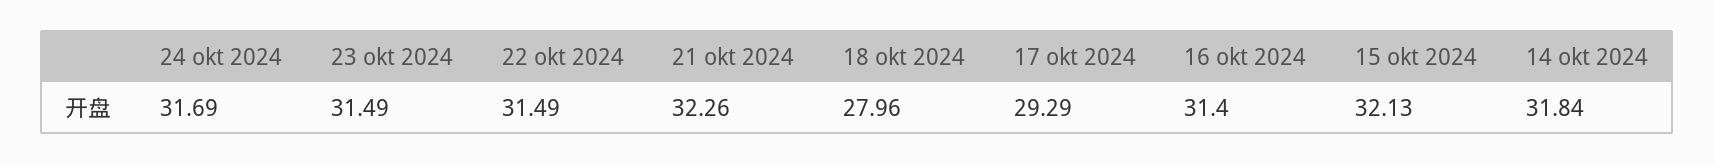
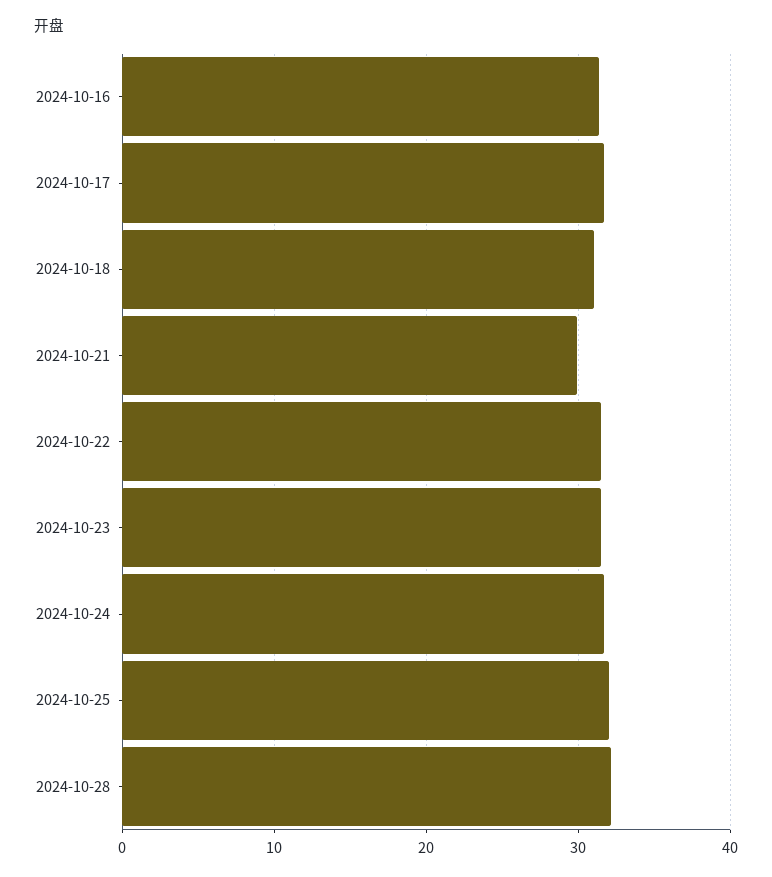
21 okt 2024: 32.26 -> 30
18 okt 2024: 27.96 -> 31
17 okt 2024: 29.29 -> 32
15 okt 2024: 32.13 -> none
14 okt 2024: 31.84 -> none
2024-10-25: none -> 32
2024-10-28: none -> 32

